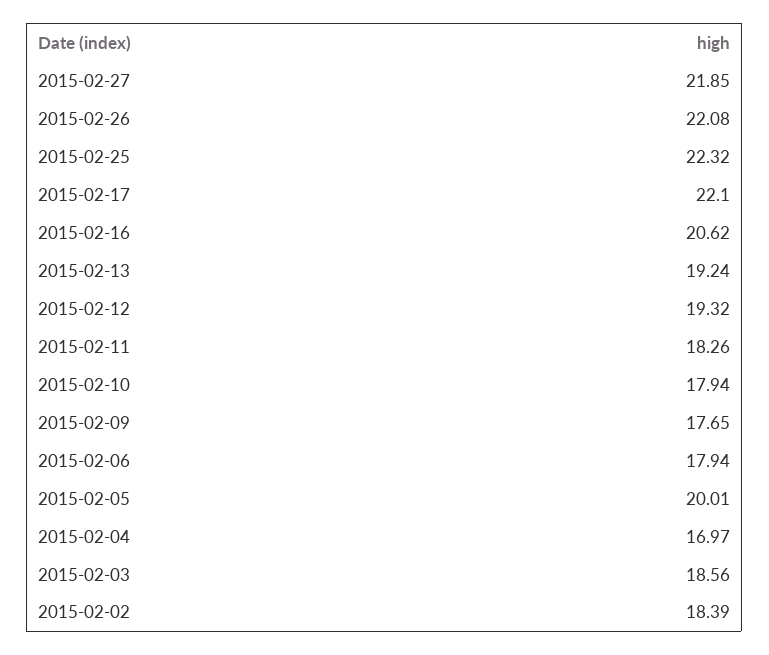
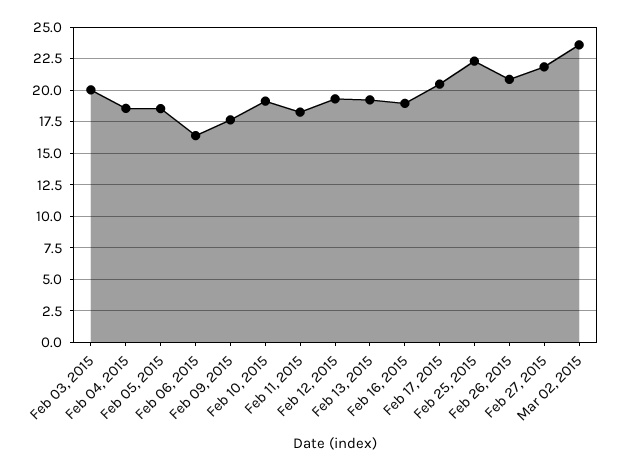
2015-02-26: 22.08 -> 21
2015-02-17: 22.1 -> 20.5
2015-02-16: 20.62 -> 19
2015-02-10: 17.94 -> 19
2015-02-06: 17.94 -> 16.5
2015-02-05: 20.01 -> 18.5
2015-02-04: 16.97 -> 18.5
2015-02-03: 18.56 -> 20
2015-02-02: 18.39 -> none
Mar 02, 2015: none -> 23.5

